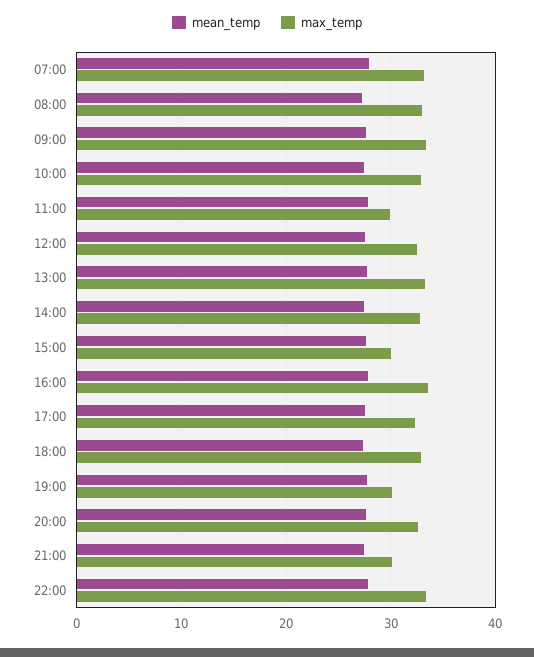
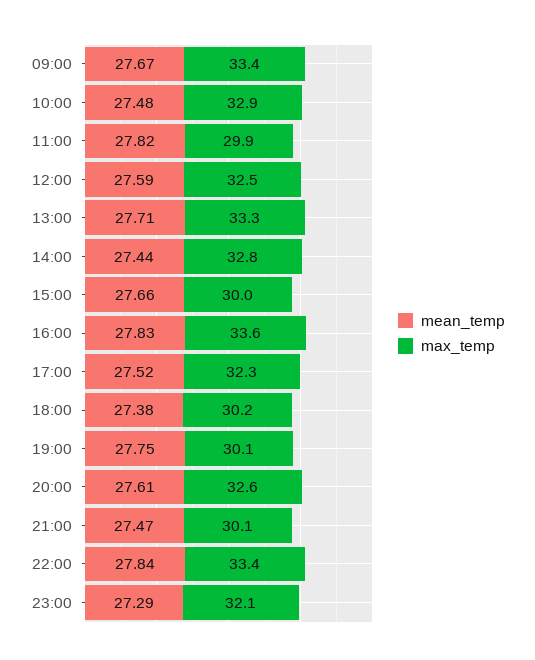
mean_temp, 07:00: 28 -> none
max_temp, 07:00: 33 -> none
mean_temp, 08:00: 27 -> none
max_temp, 08:00: 33 -> none
max_temp, 18:00: 33 -> 30.2
mean_temp, 23:00: none -> 27.29
max_temp, 23:00: none -> 32.1

